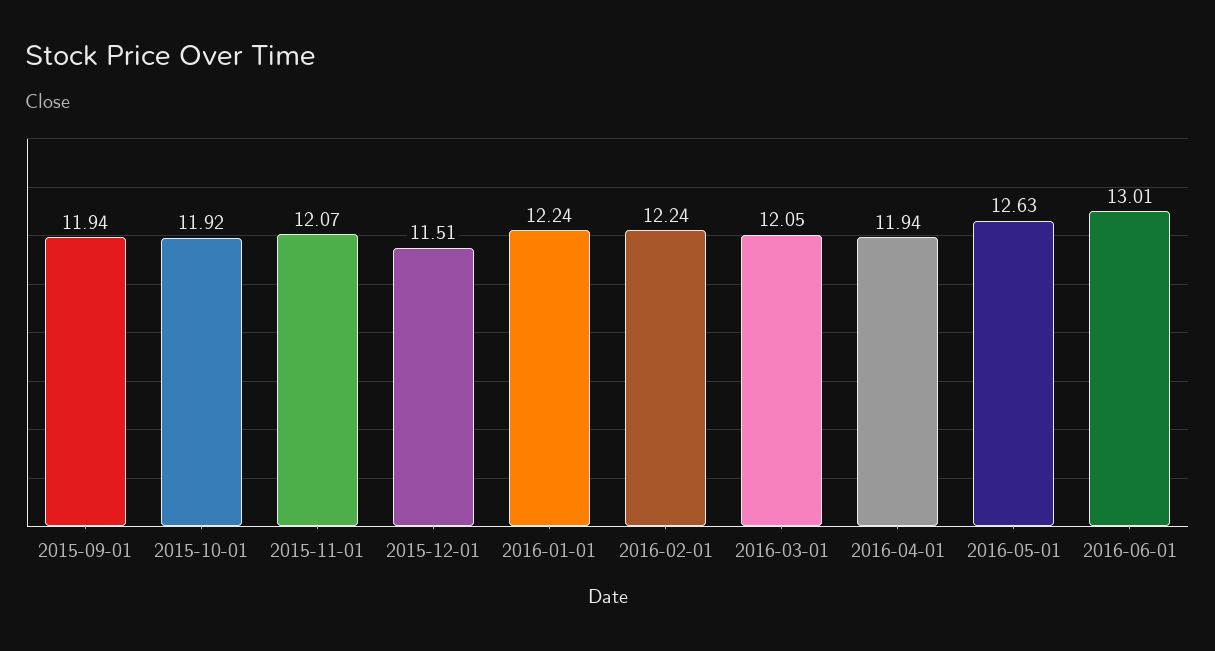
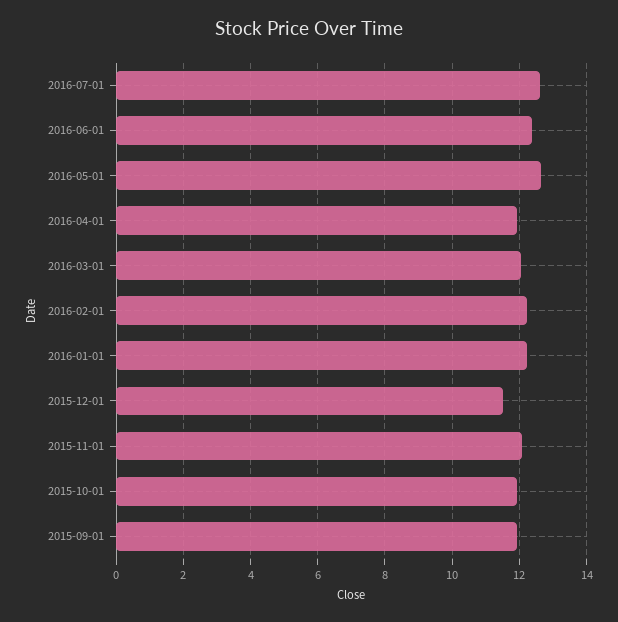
2016-06-01: 13.01 -> 12.4
2016-07-01: none -> 12.6

